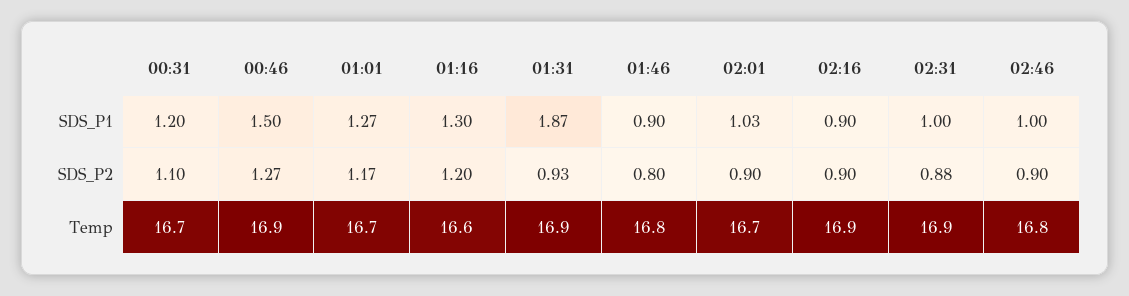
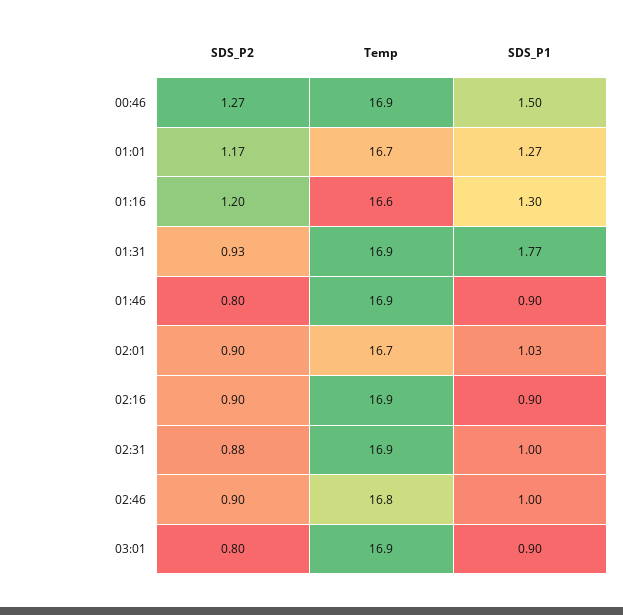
00:31, SDS_P1: 1.2 -> none
01:31, SDS_P1: 1.87 -> 1.77
00:31, SDS_P2: 1.1 -> none
00:31, Temp: 16.7 -> none
01:46, Temp: 16.8 -> 16.9
03:01, SDS_P2: none -> 0.8
03:01, Temp: none -> 16.9
03:01, SDS_P1: none -> 0.9

